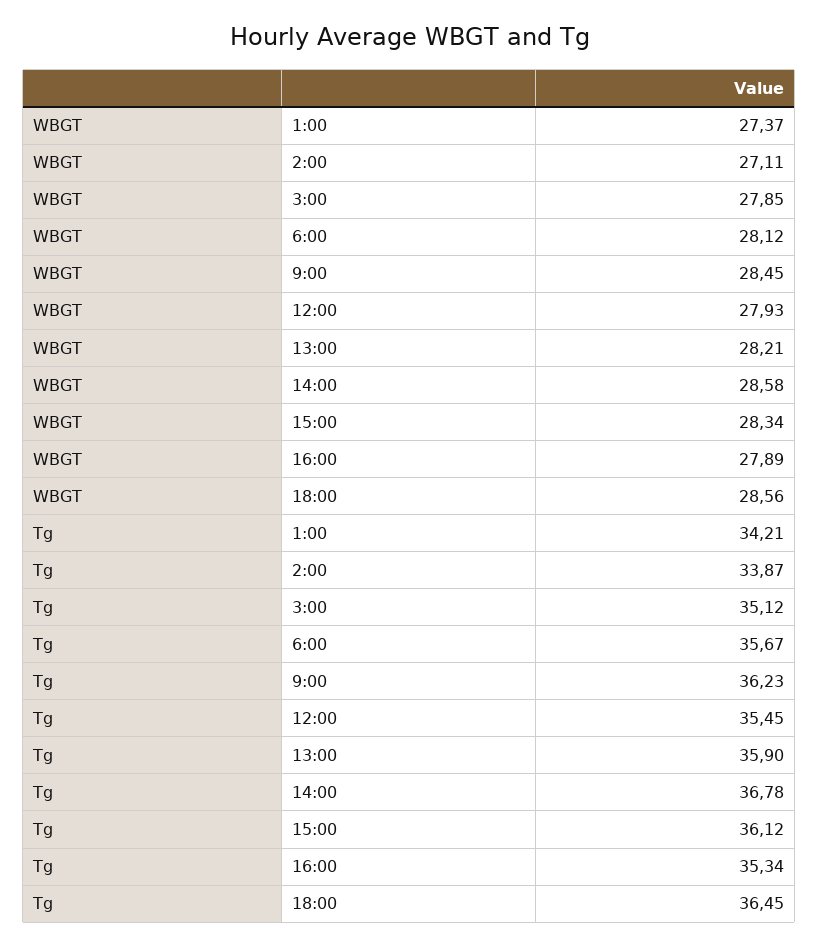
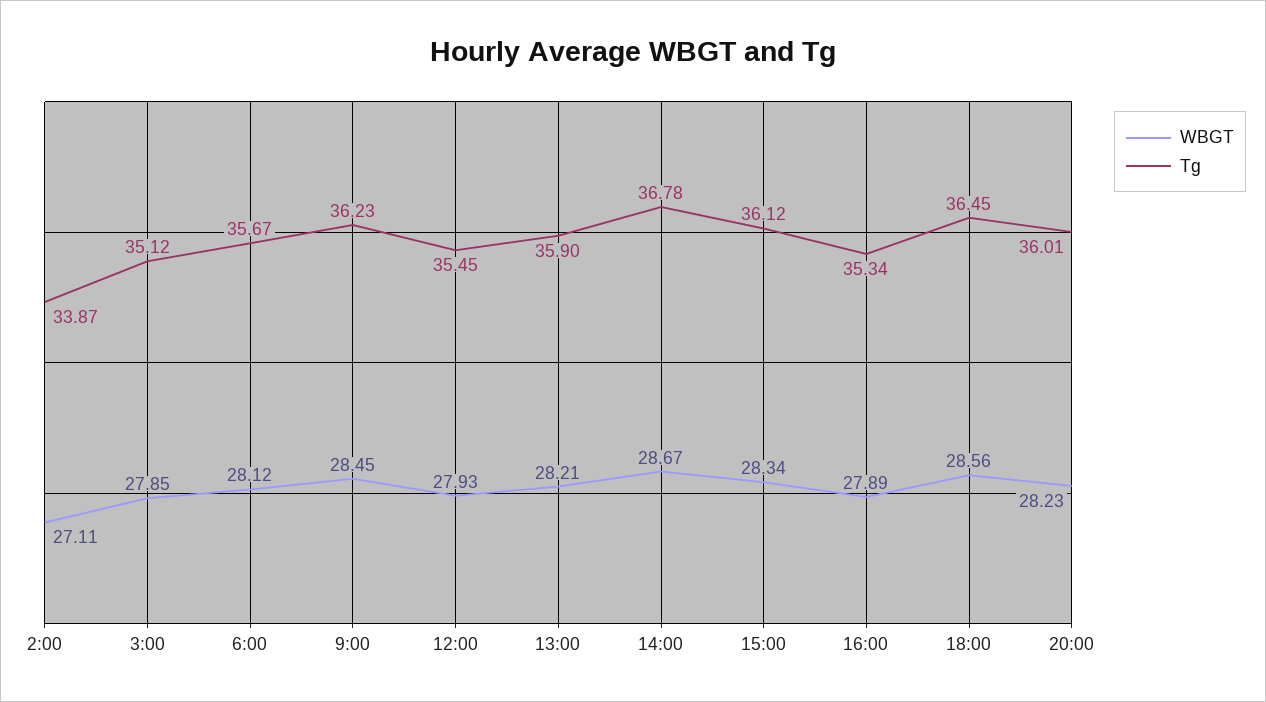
WBGT, 1:00: 27.37 -> none
WBGT, 14:00: 28.58 -> 28.67
Tg, 1:00: 34.21 -> none
WBGT, 20:00: none -> 28.23
Tg, 20:00: none -> 36.01

